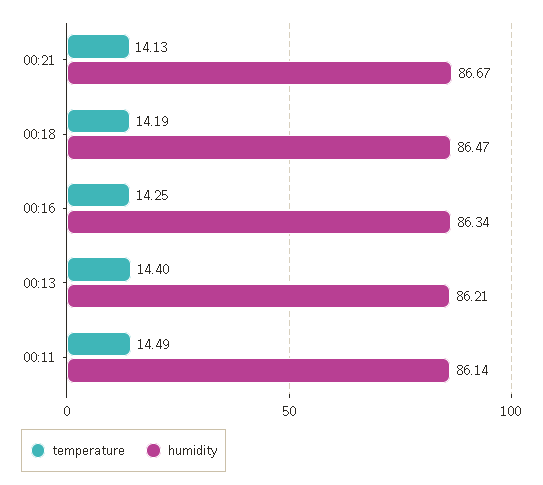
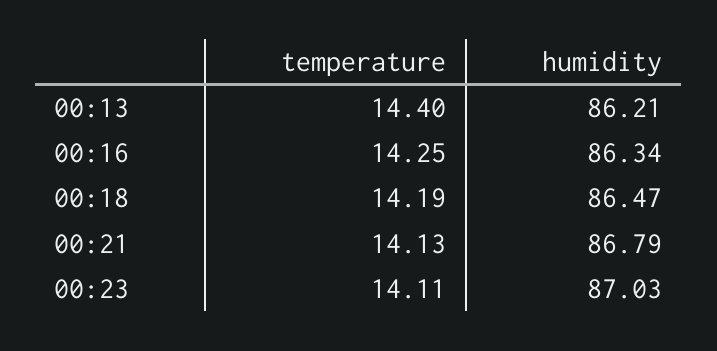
humidity, 00:21: 86.67 -> 86.79
temperature, 00:11: 14.49 -> none
humidity, 00:11: 86.14 -> none
temperature, 00:23: none -> 14.11
humidity, 00:23: none -> 87.03

